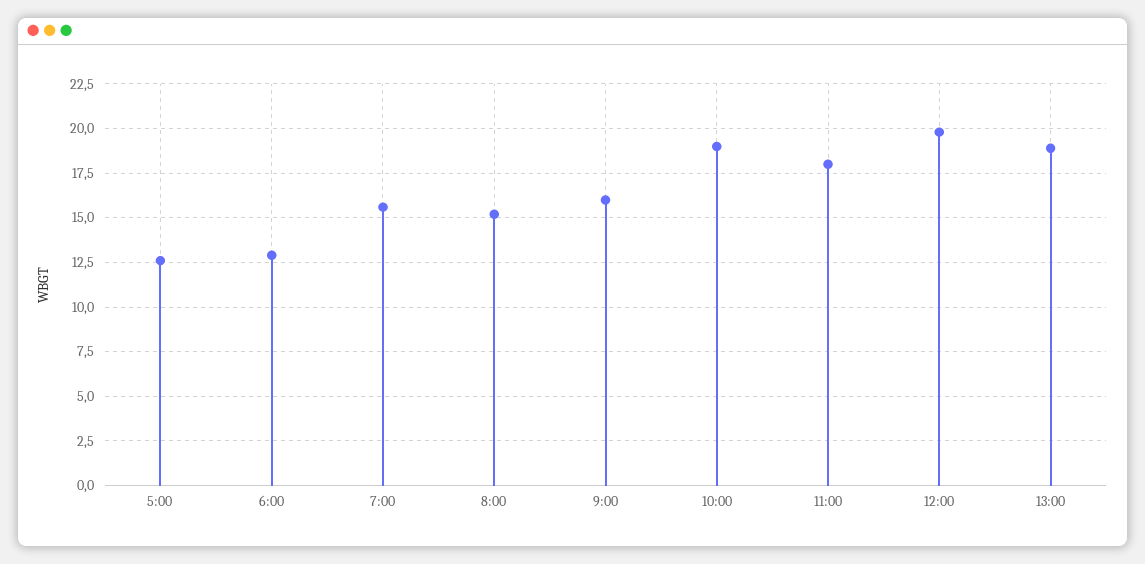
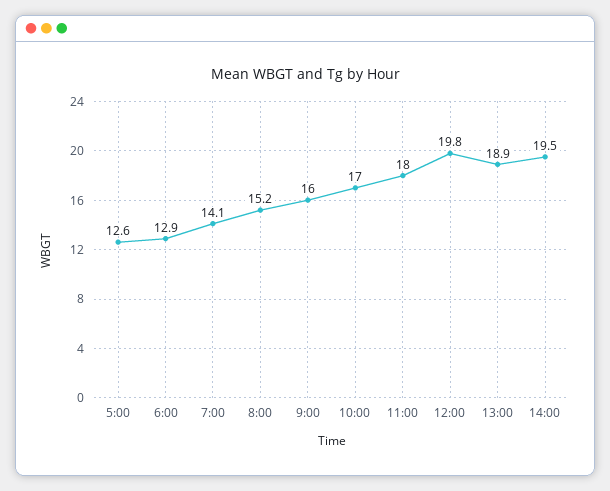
7:00: 15.5 -> 14.1
10:00: 19 -> 17
14:00: none -> 19.5

